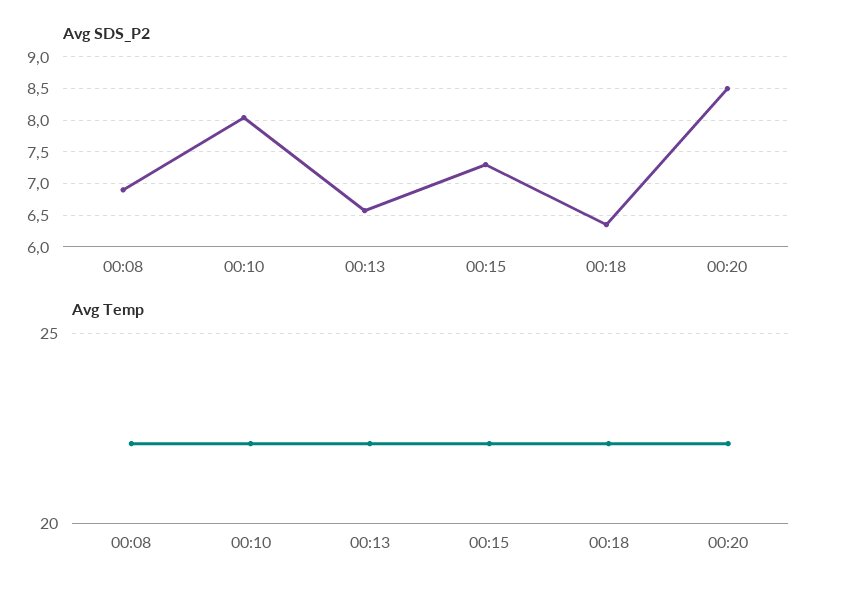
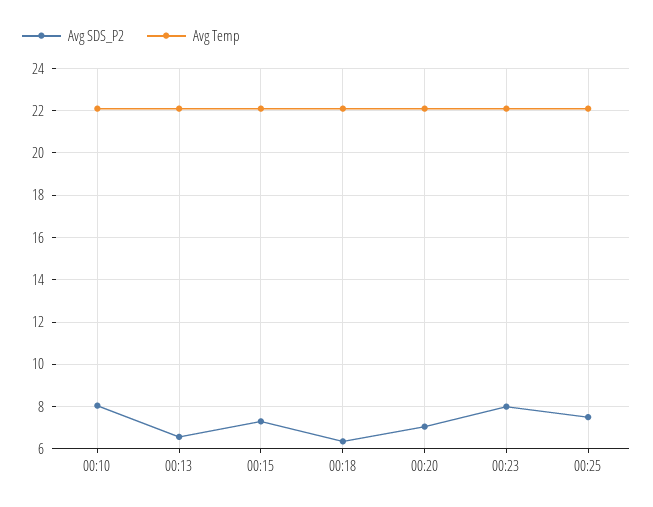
Avg SDS_P2, 00:08: 6.9 -> none
Avg SDS_P2, 00:20: 8.5 -> 7
Avg Temp, 00:08: 22 -> none
Avg SDS_P2, 00:23: none -> 8
Avg Temp, 00:23: none -> 22
Avg SDS_P2, 00:25: none -> 7.5
Avg Temp, 00:25: none -> 22

